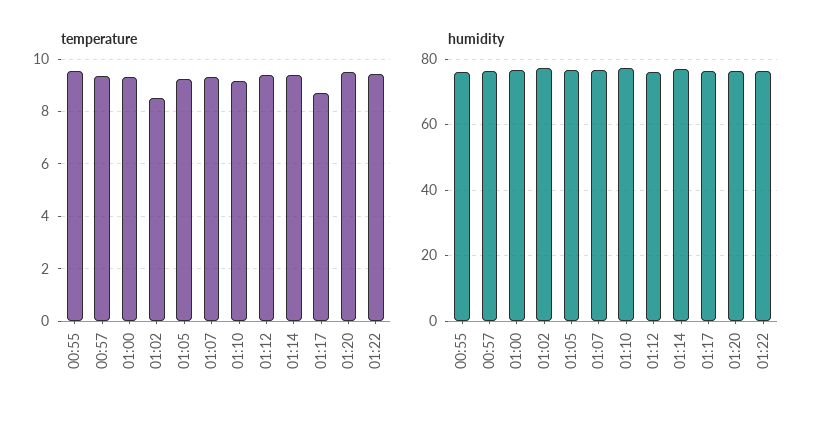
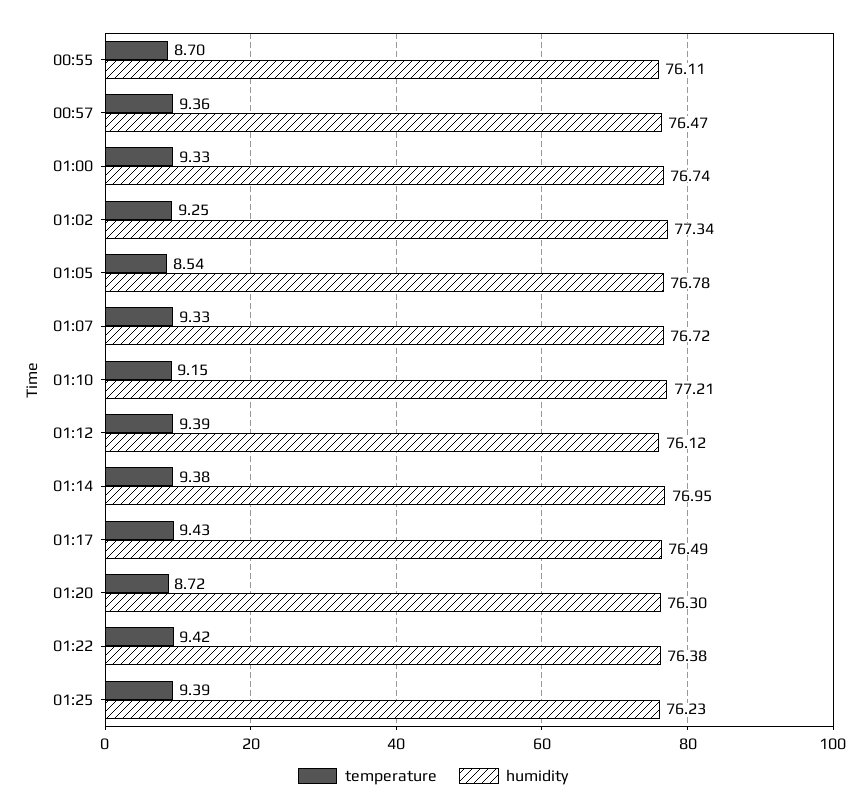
temperature, 00:55: 9.5 -> 8.7
temperature, 01:02: 8.5 -> 9.25
temperature, 01:05: 9.25 -> 8.54
temperature, 01:17: 8.75 -> 9.43
temperature, 01:20: 9.5 -> 8.72
temperature, 01:25: none -> 9.39
humidity, 01:25: none -> 76.23

